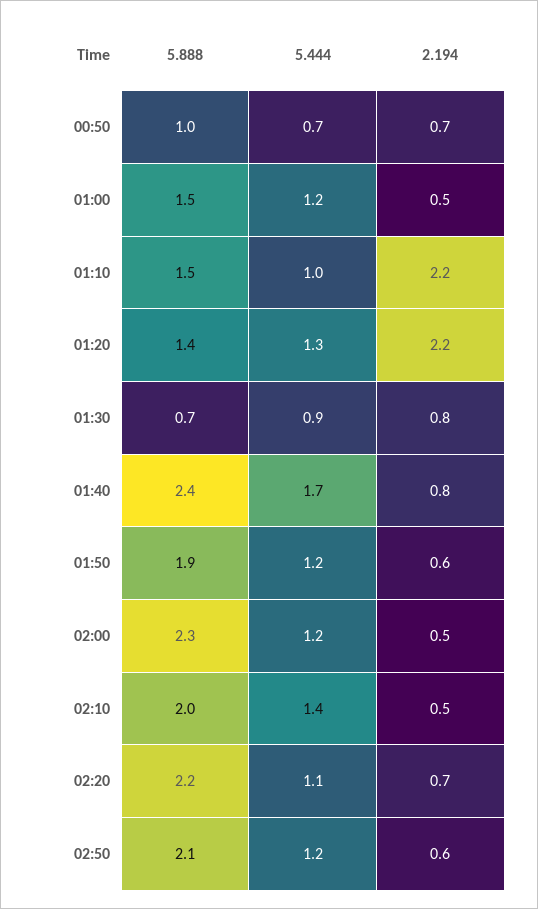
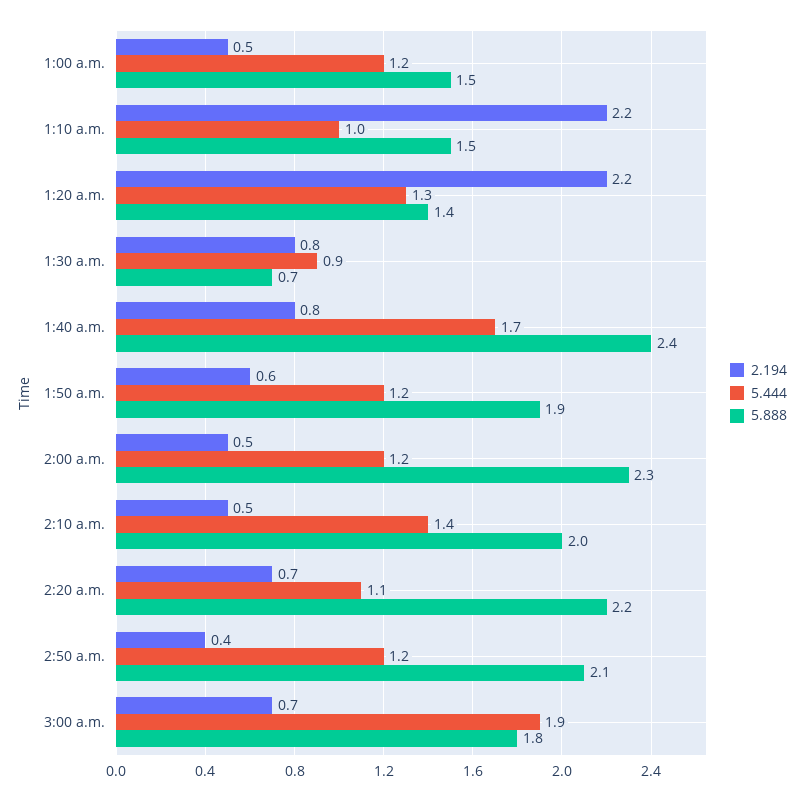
5.888, 00:50: 1 -> none
5.444, 00:50: 0.7 -> none
2.194, 00:50: 0.7 -> none
2.194, 02:50: 0.6 -> 0.4
2.194, 3:00 a.m.: none -> 0.7
5.444, 3:00 a.m.: none -> 1.9
5.888, 3:00 a.m.: none -> 1.8

